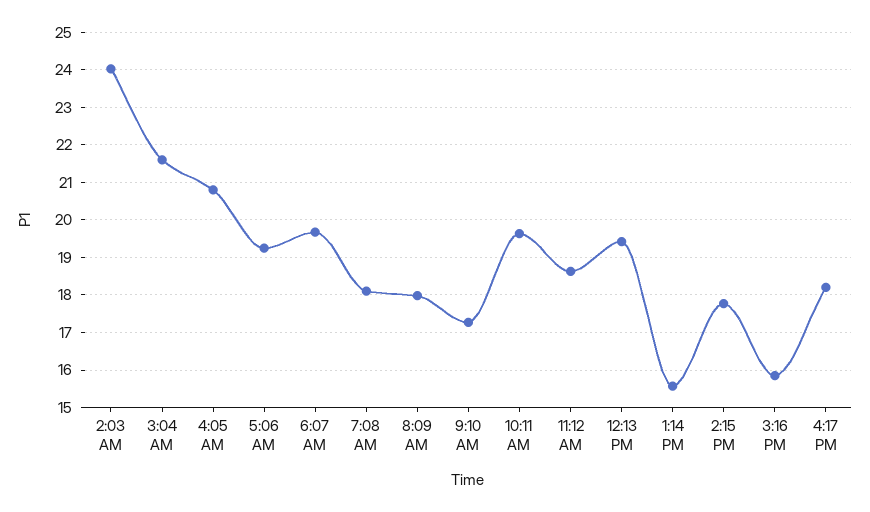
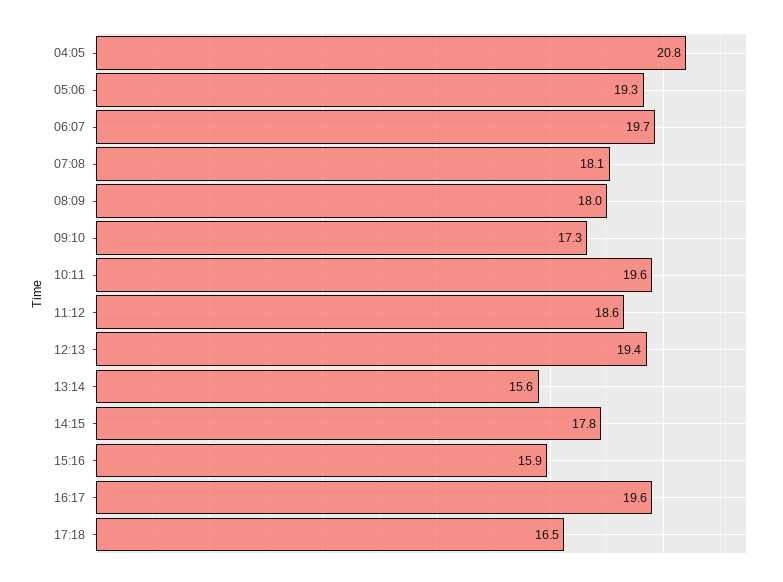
2:03 AM: 24 -> none
3:04 AM: 21.6 -> none
4:17 PM: 18.2 -> 19.6
17:18: none -> 16.5

